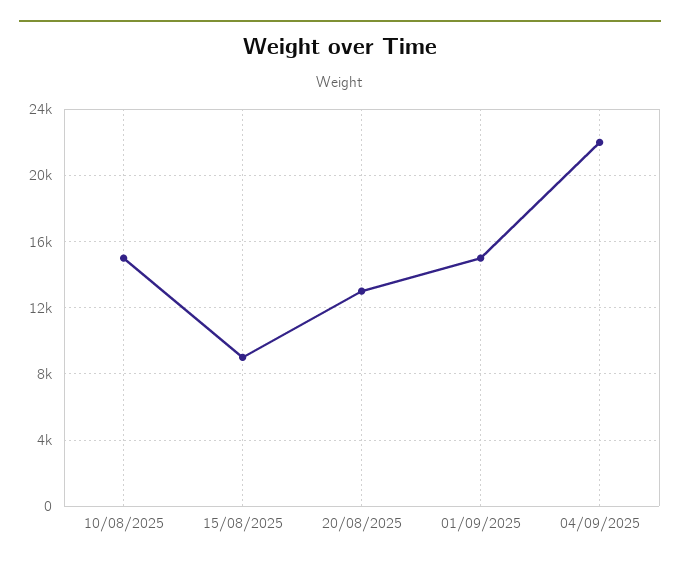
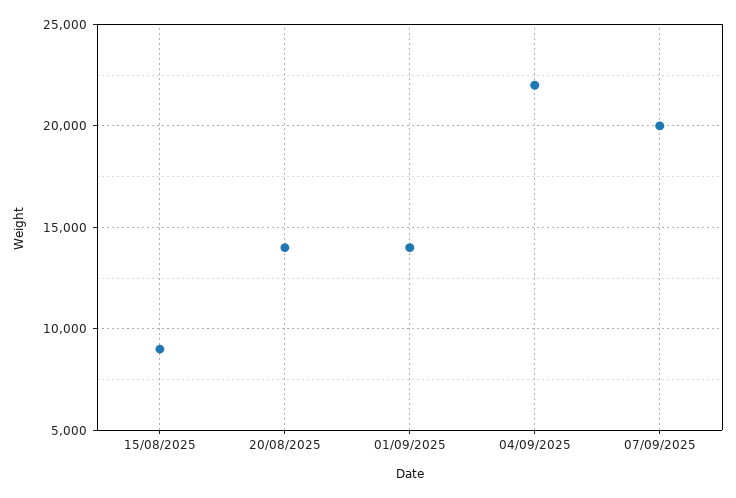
10/08/2025: 15000 -> none
20/08/2025: 13000 -> 14000
01/09/2025: 15000 -> 14000
07/09/2025: none -> 20000

